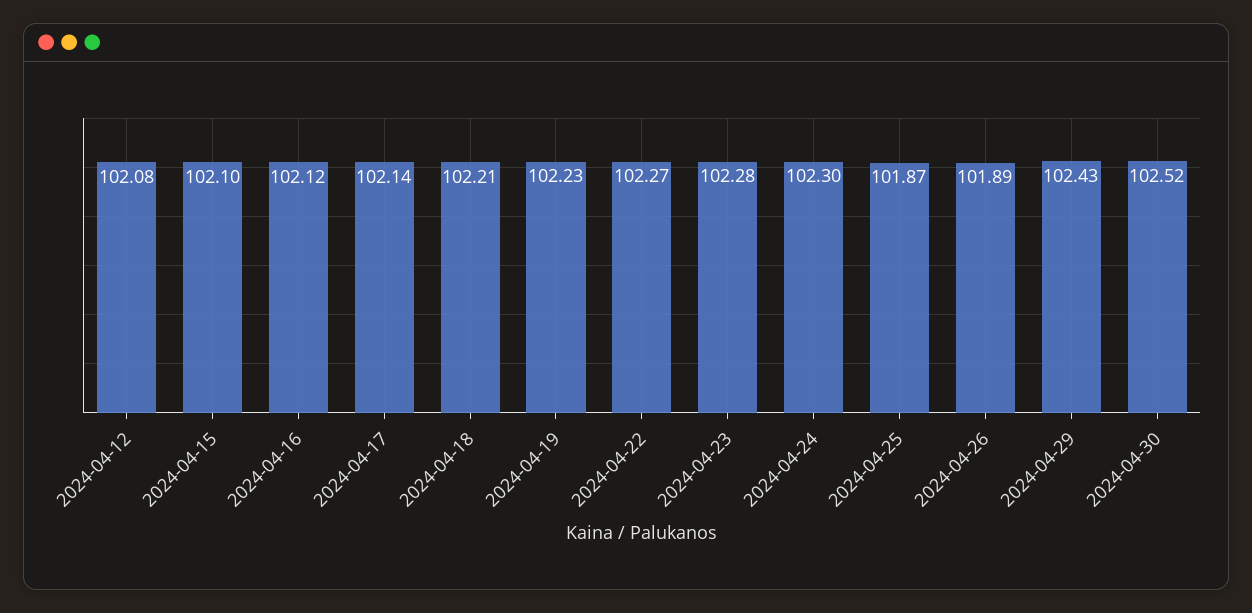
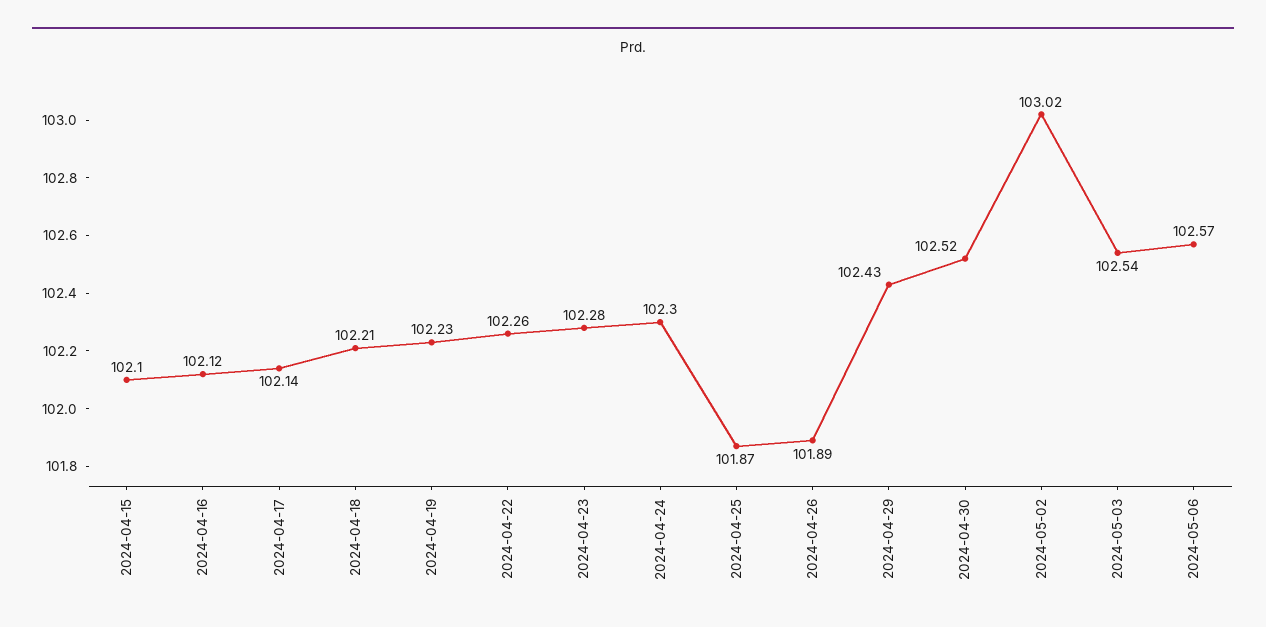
2024-04-12: 102.08 -> none
2024-04-22: 102.27 -> 102.26
2024-05-02: none -> 103.02
2024-05-03: none -> 102.54
2024-05-06: none -> 102.57

